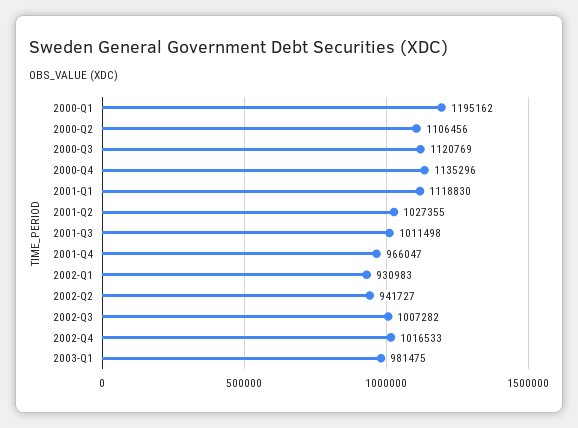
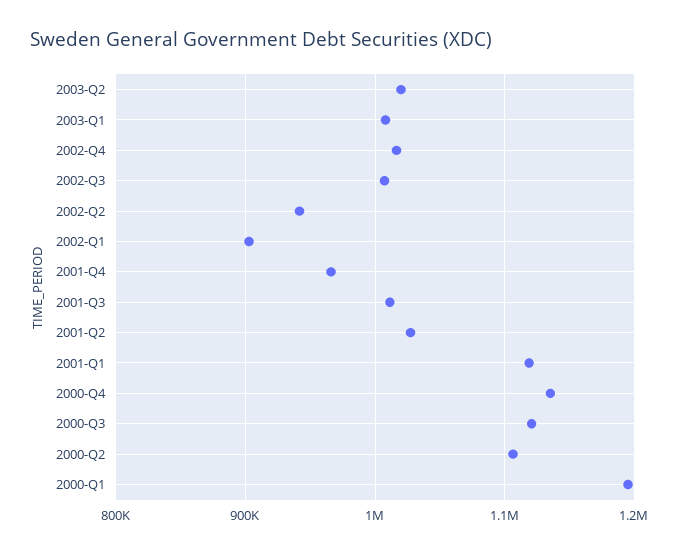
2002-Q1: 930983 -> 900000
2003-Q1: 981475 -> 1010000
2003-Q2: none -> 1020000

